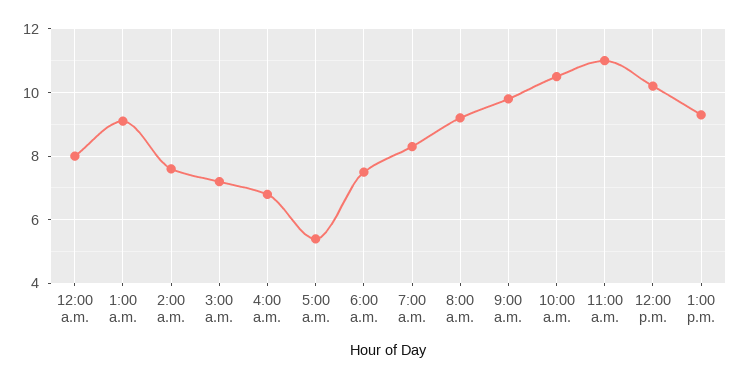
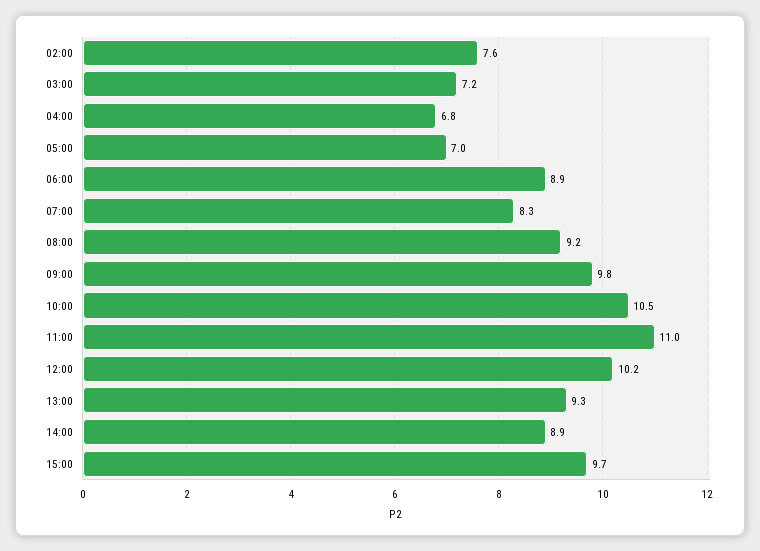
12:00 a.m.: 8 -> none
1:00 a.m.: 9 -> none
5:00 a.m.: 5.5 -> 7
6:00 a.m.: 7.5 -> 8.9
14:00: none -> 8.9
15:00: none -> 9.7

